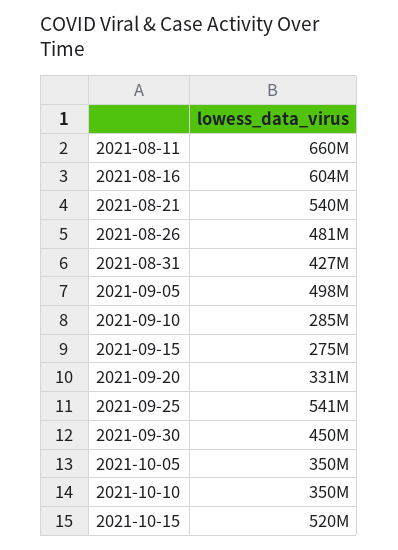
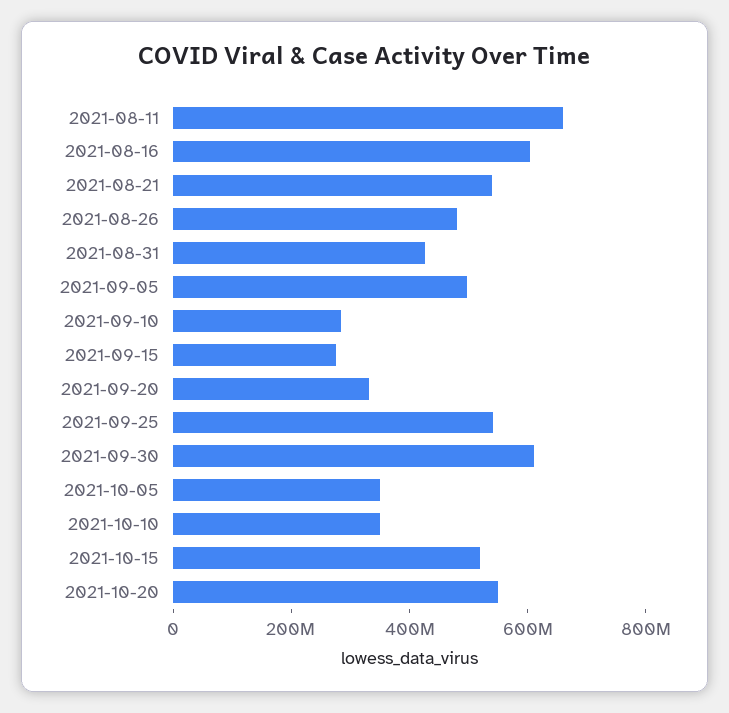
2021-09-30: 450000000 -> 600000000
2021-10-20: none -> 550000000

